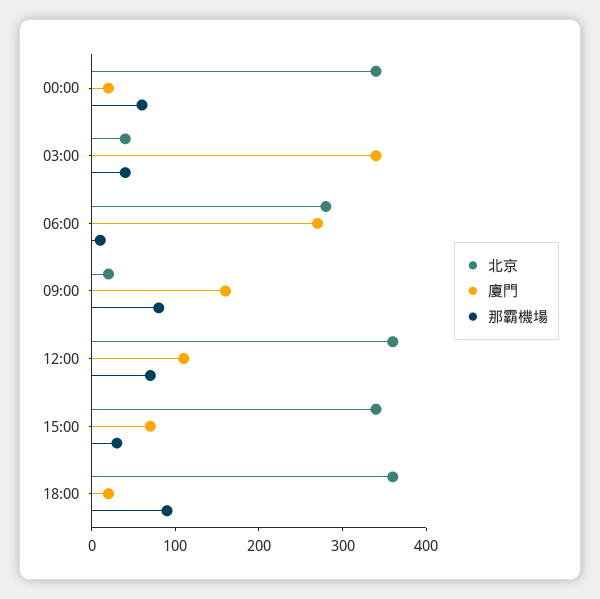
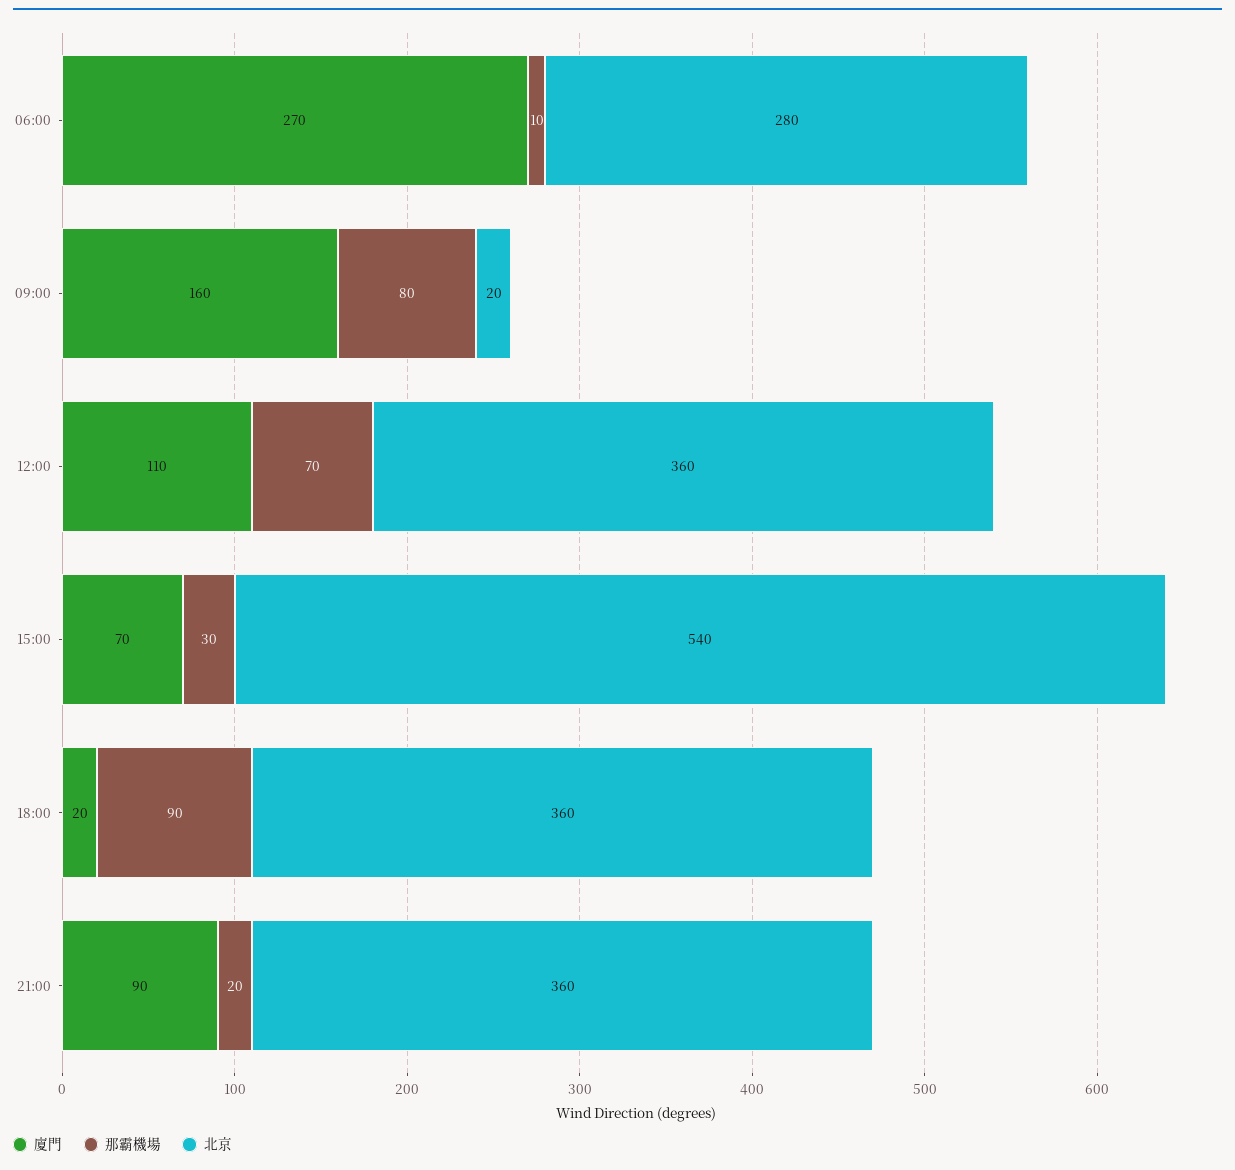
北京, 00:00: 340 -> none
廈門, 00:00: 20 -> none
那霸機場, 00:00: 60 -> none
北京, 03:00: 40 -> none
廈門, 03:00: 340 -> none
那霸機場, 03:00: 40 -> none
北京, 15:00: 340 -> 540
廈門, 21:00: none -> 90
那霸機場, 21:00: none -> 20
北京, 21:00: none -> 360

